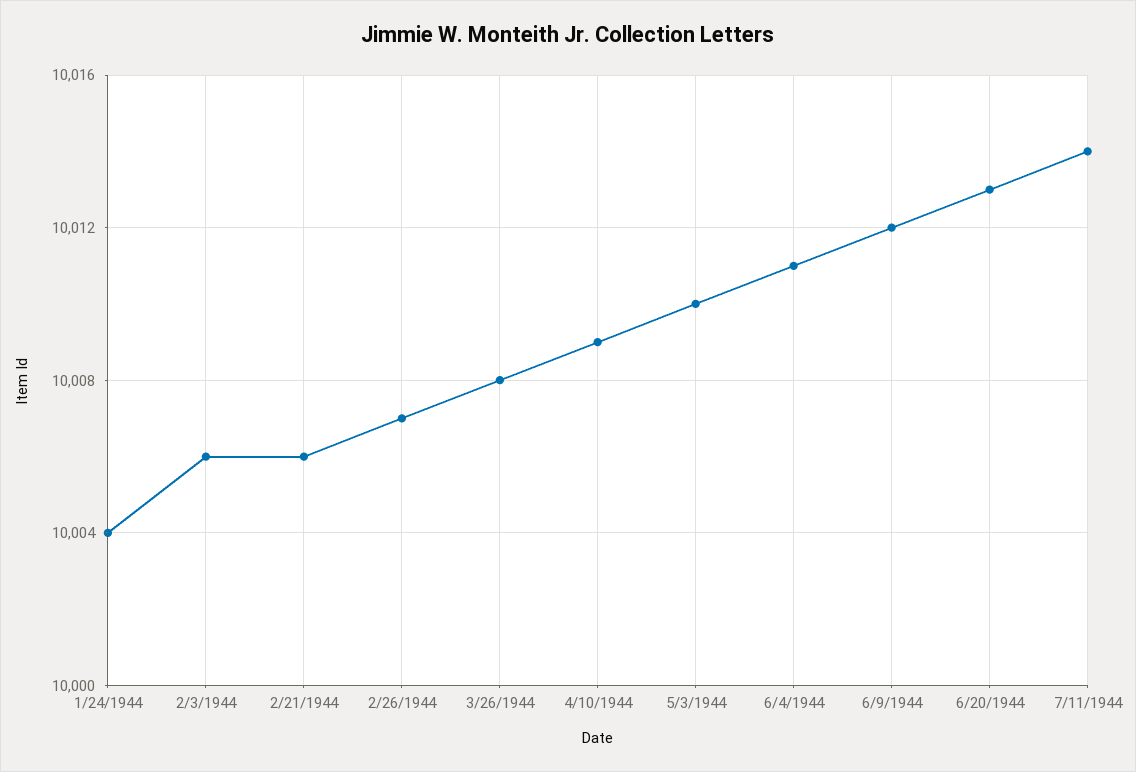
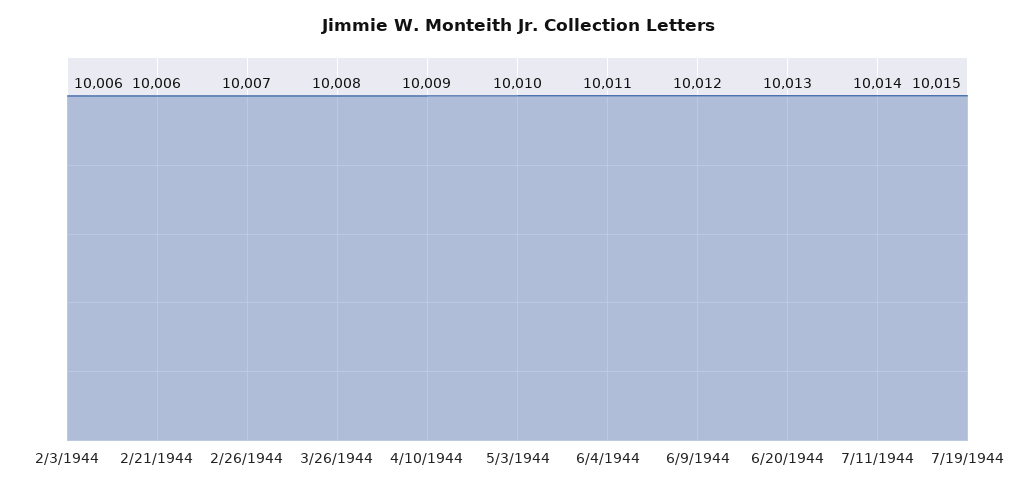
1/24/1944: 10004 -> none
7/19/1944: none -> 10015

